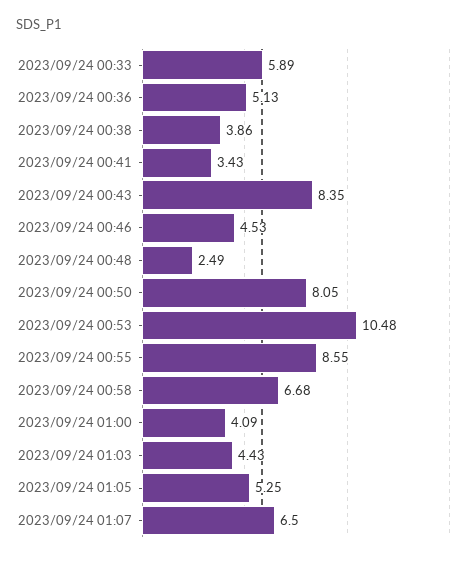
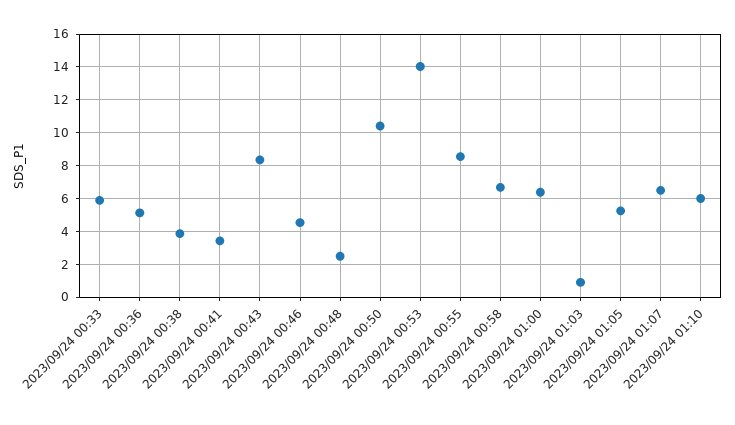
2023/09/24 00:50: 8.05 -> 10.5
2023/09/24 00:53: 10.48 -> 14
2023/09/24 01:00: 4.09 -> 6.5
2023/09/24 01:03: 4.43 -> 1
2023/09/24 01:10: none -> 6

